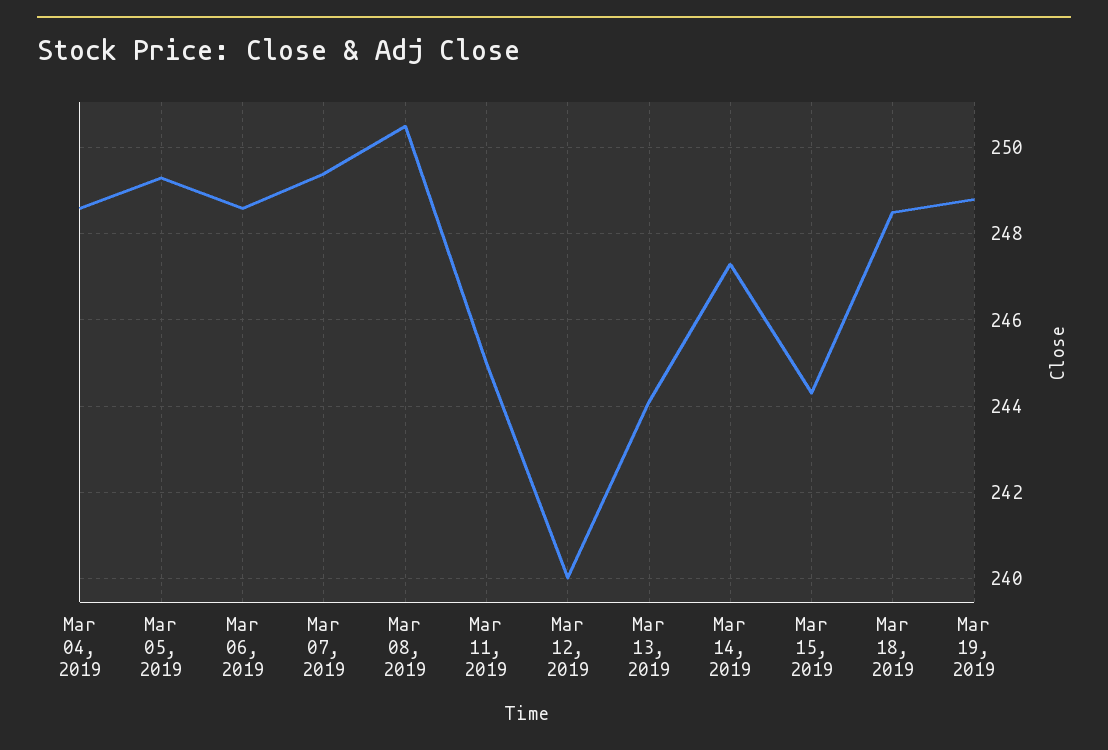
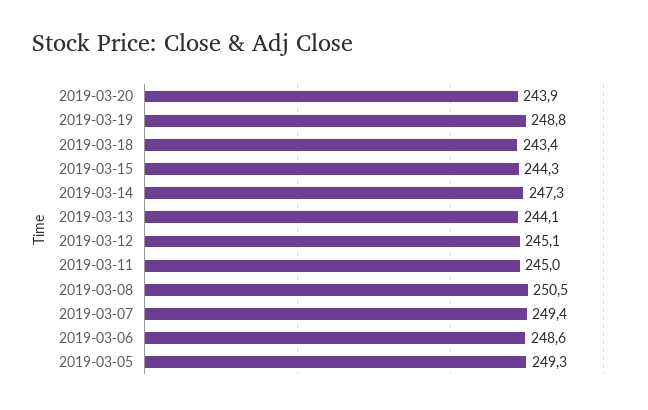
Mar 04, 2019: 248.5 -> none
Mar 12, 2019: 240 -> 245.1
Mar 18, 2019: 248.5 -> 243.4
2019-03-20: none -> 243.9

